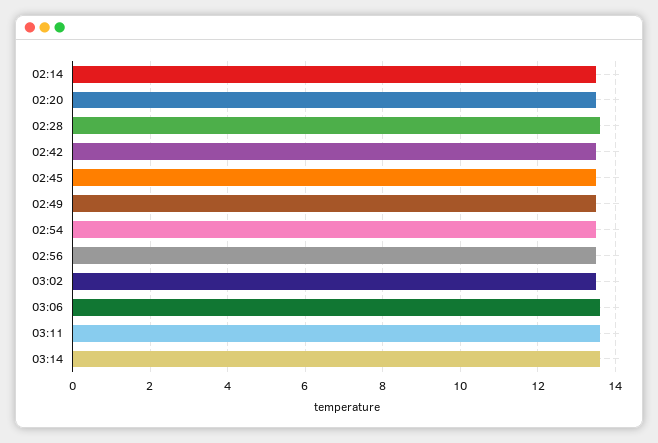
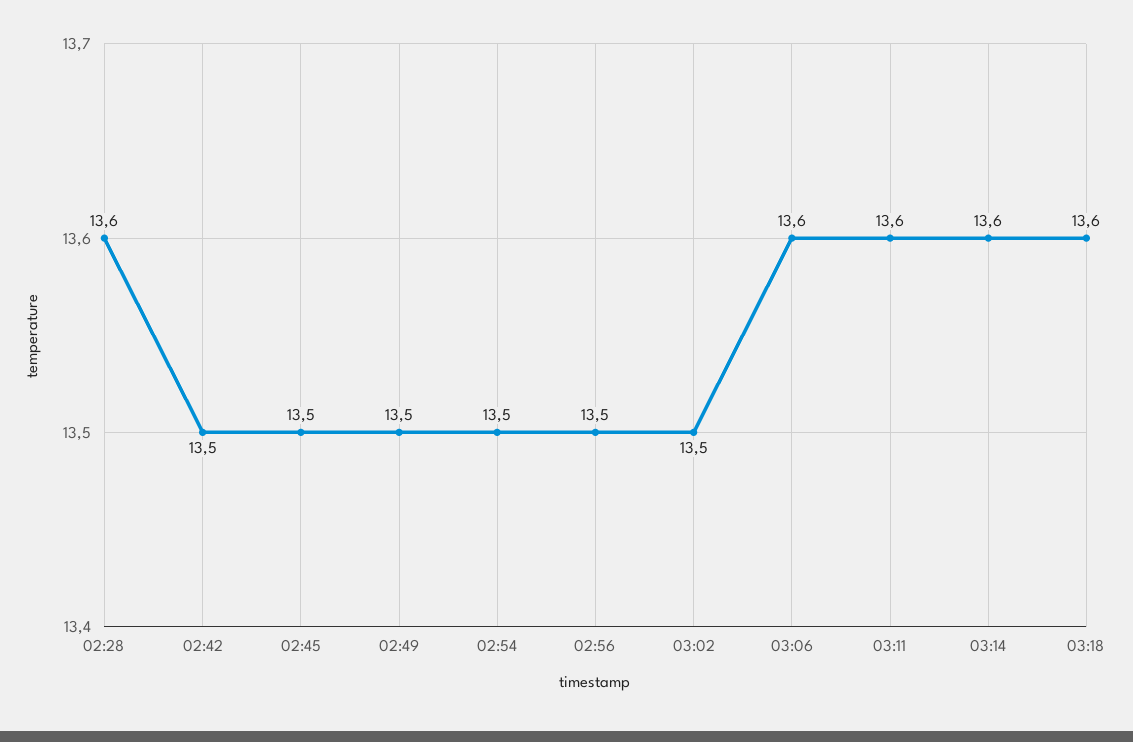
02:14: 13.5 -> none
02:20: 13.5 -> none
03:18: none -> 13.6

